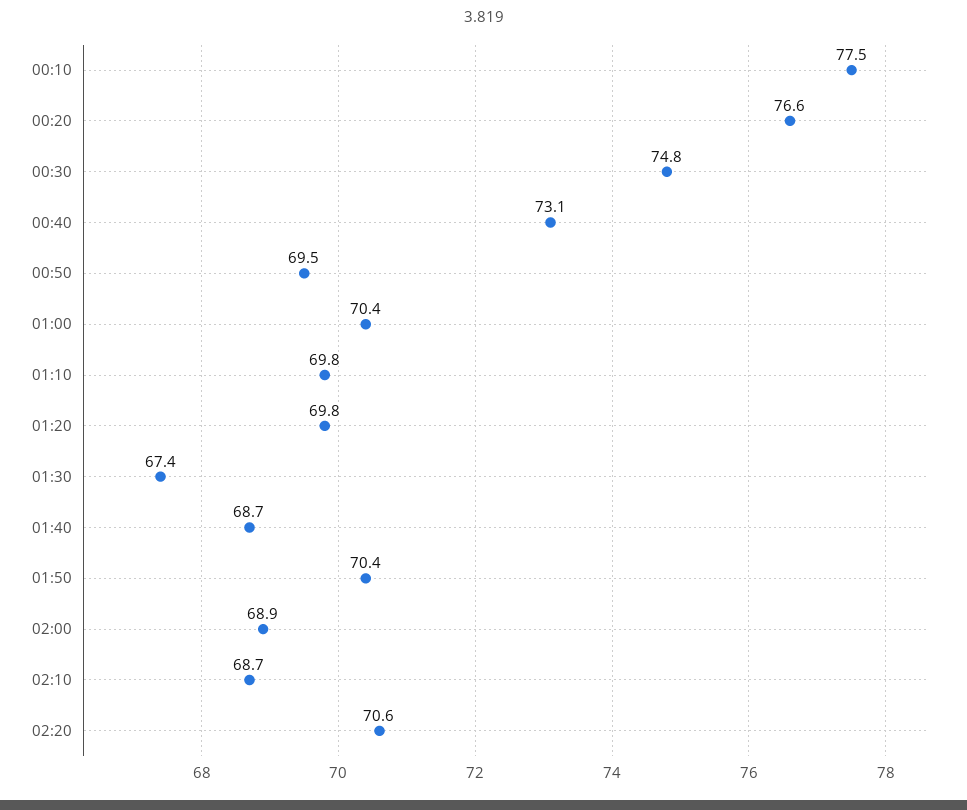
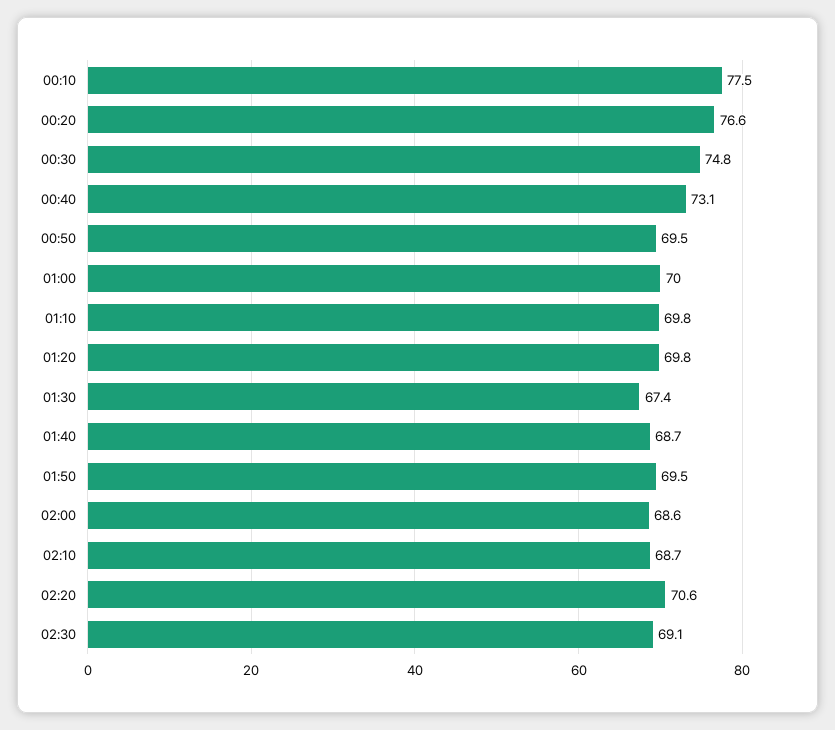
01:00: 70.4 -> 70
01:50: 70.4 -> 69.5
02:00: 68.9 -> 68.6
02:30: none -> 69.1

